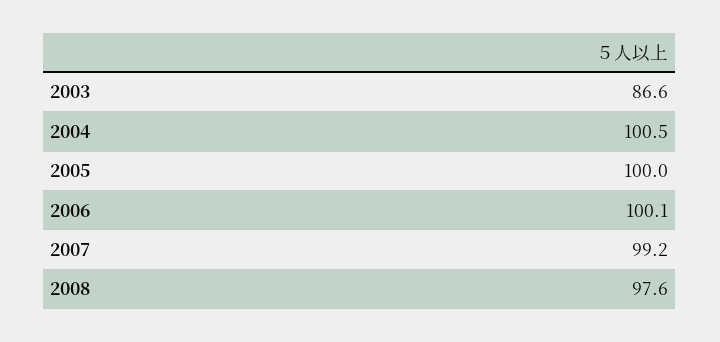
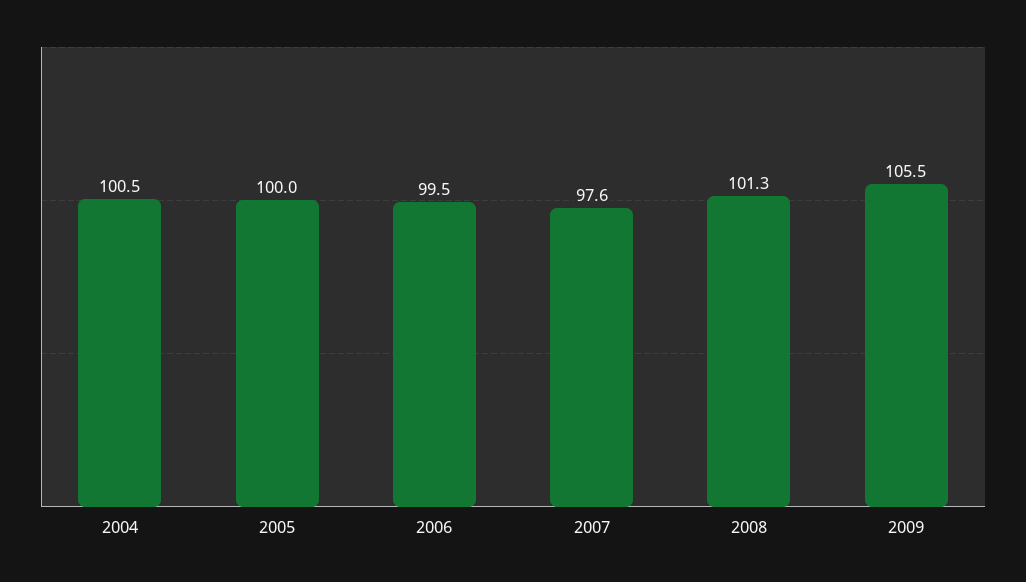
2003: 86.6 -> none
2006: 100.1 -> 99.5
2007: 99.2 -> 97.6
2008: 97.6 -> 101.3
2009: none -> 105.5

